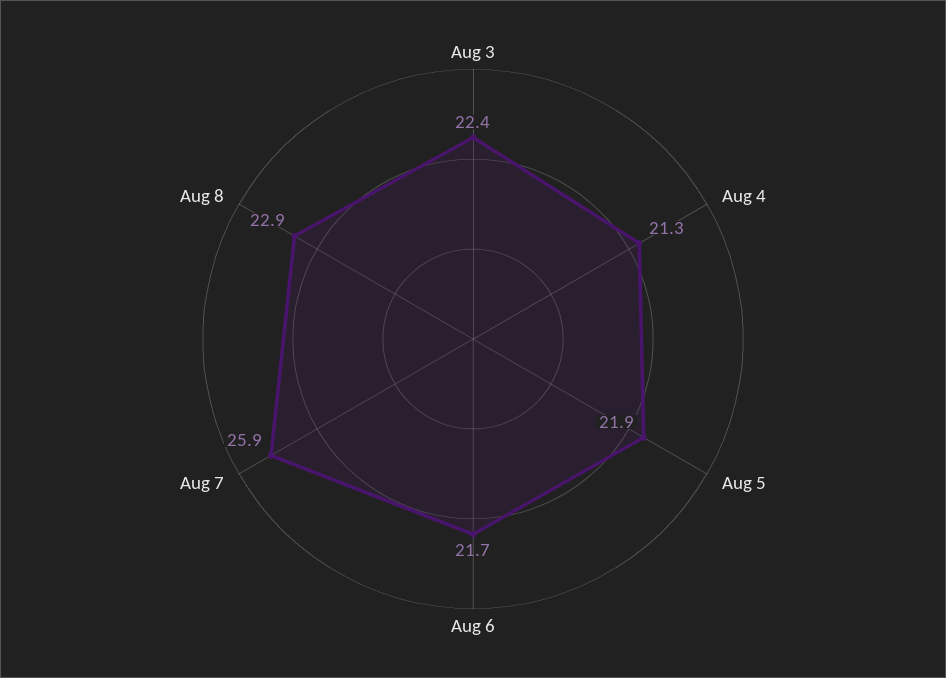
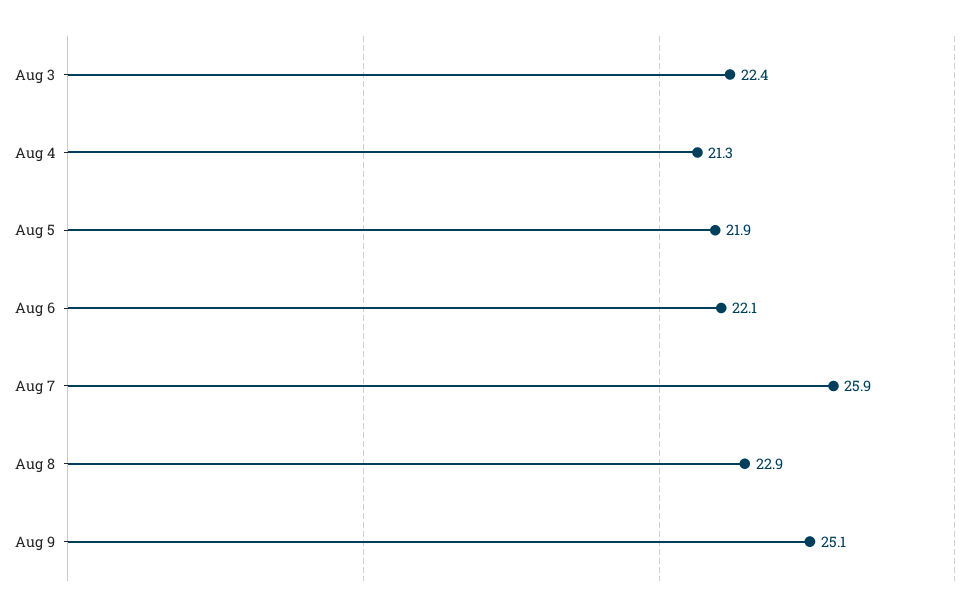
Aug 6: 21.7 -> 22.1
Aug 9: none -> 25.1

